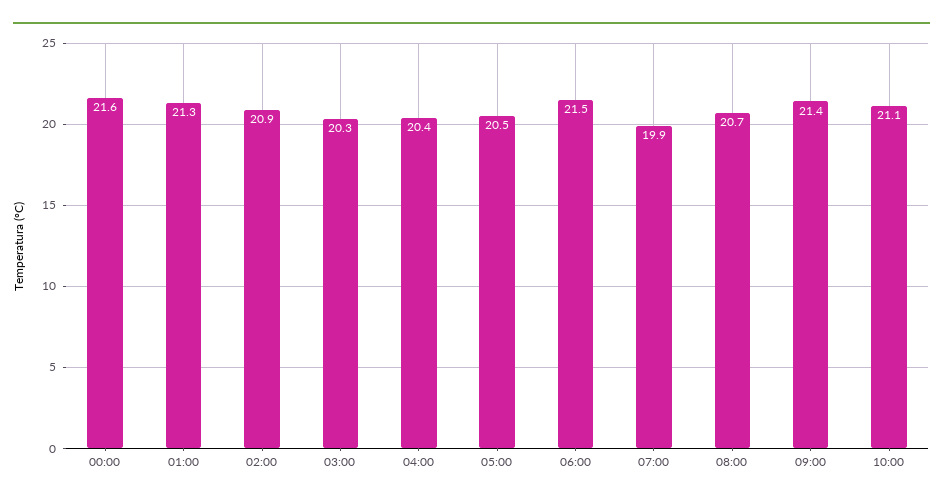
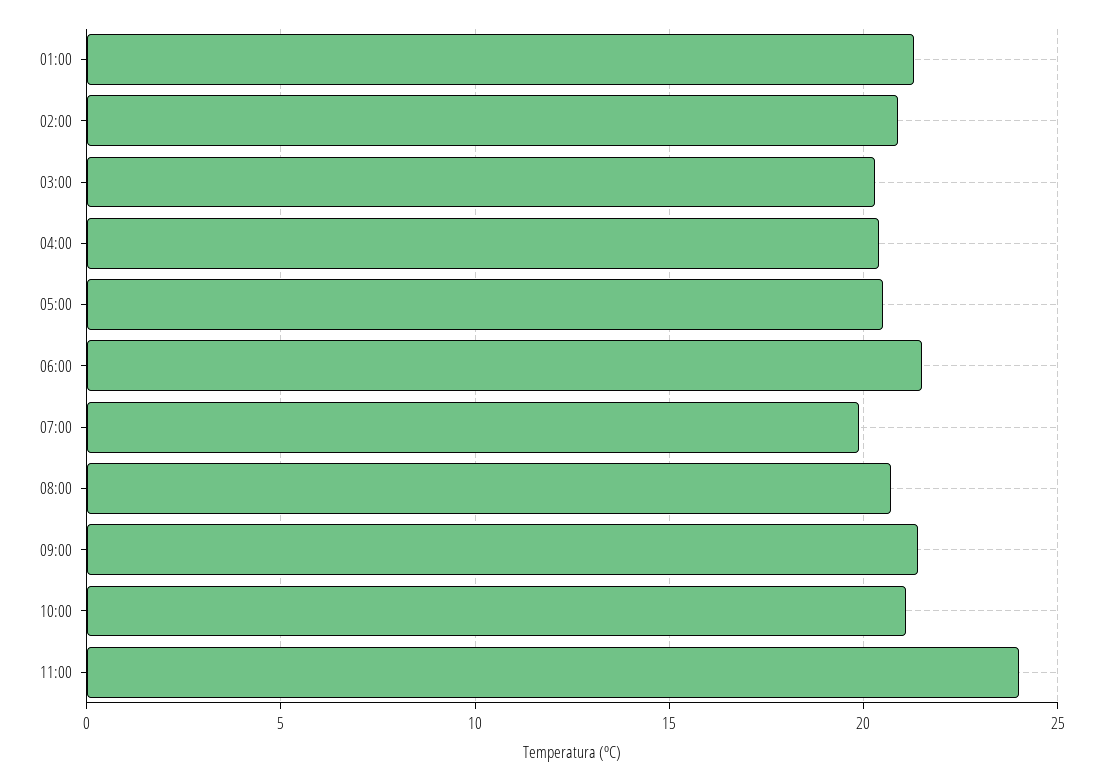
00:00: 21.6 -> none
11:00: none -> 24

